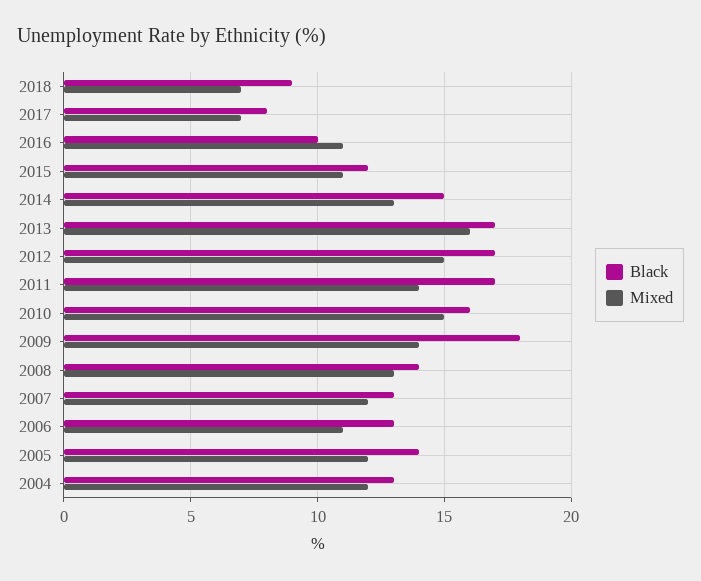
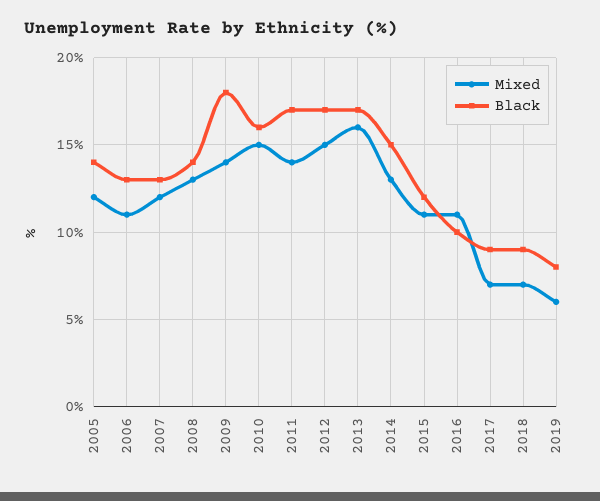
Black, 2017: 8 -> 9
Black, 2004: 13 -> none
Mixed, 2004: 12 -> none
Mixed, 2019: none -> 6
Black, 2019: none -> 8

